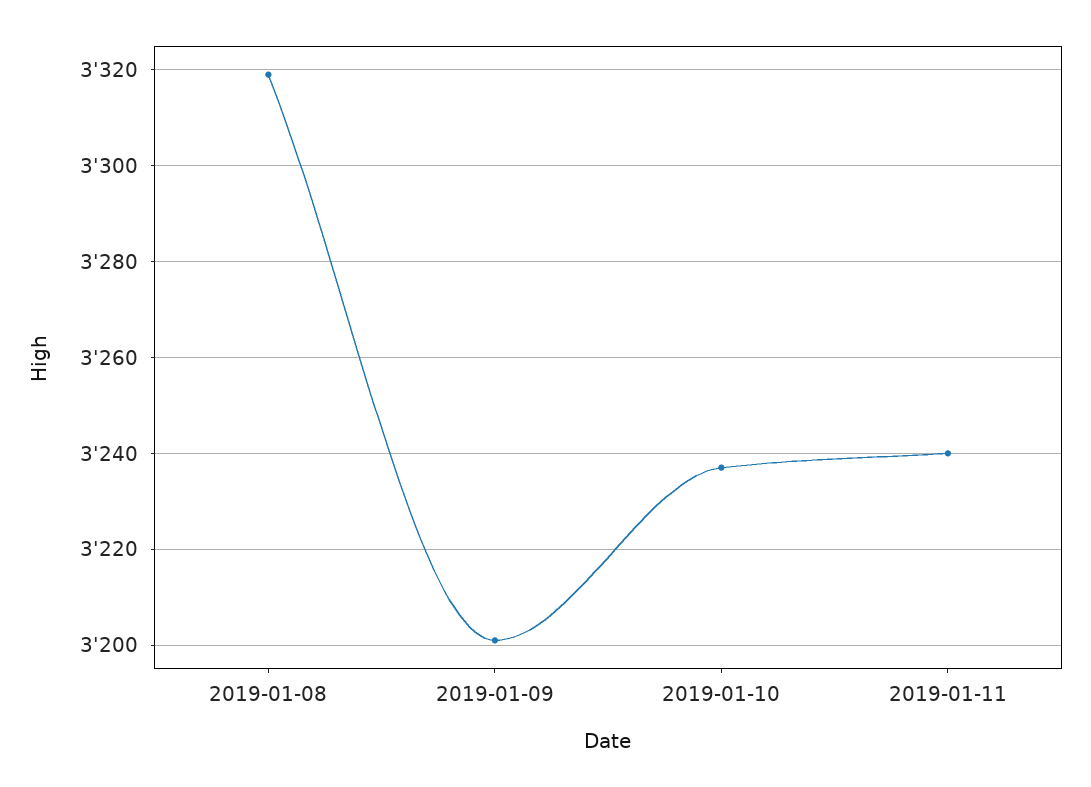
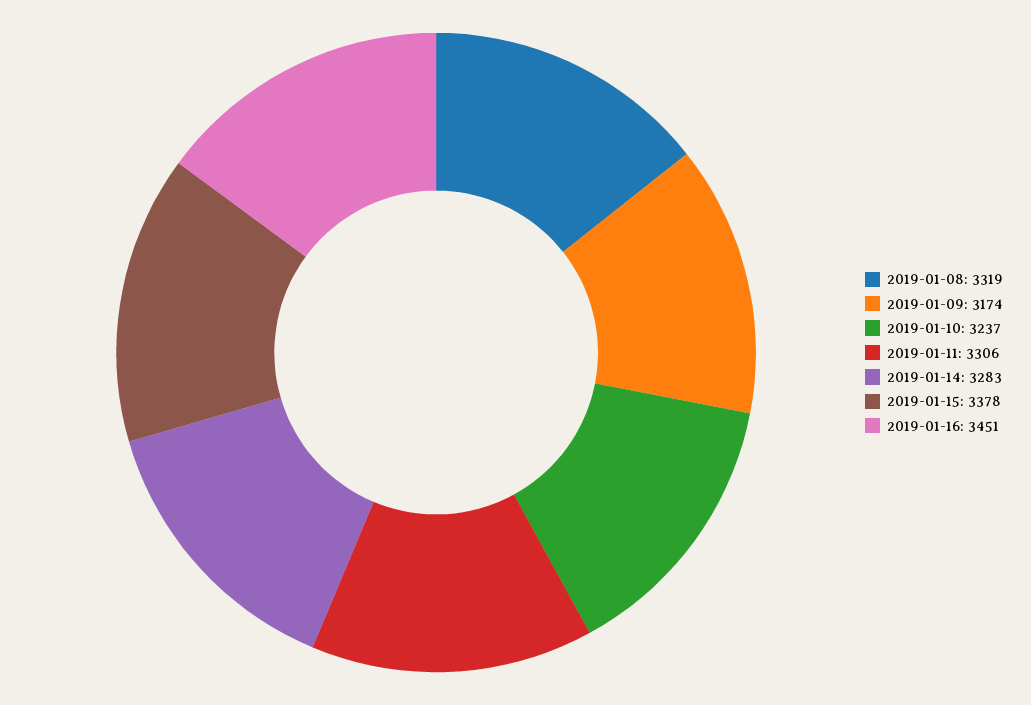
2019-01-09: 3200 -> 3174
2019-01-11: 3240 -> 3306
2019-01-14: none -> 3283
2019-01-15: none -> 3378
2019-01-16: none -> 3451

